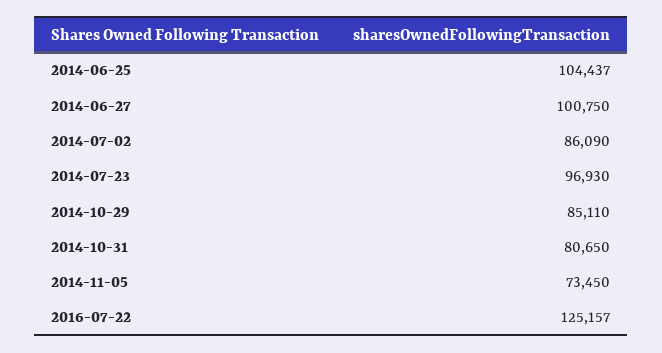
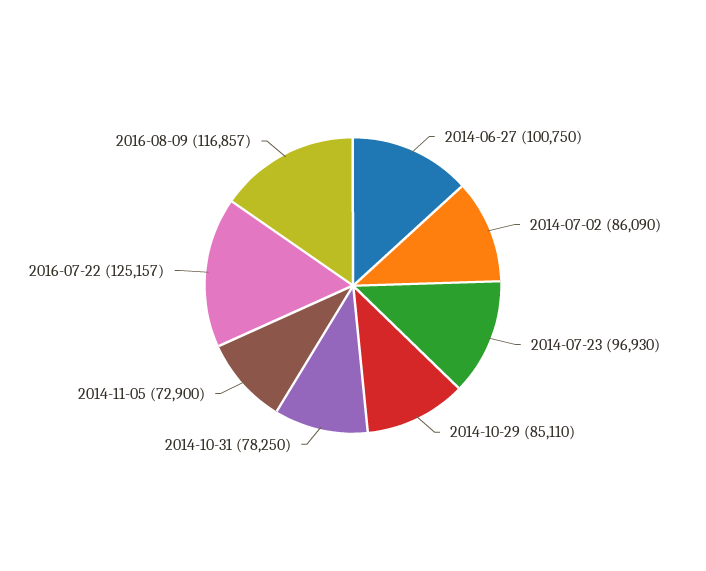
2014-06-25: 104437 -> none
2014-10-31: 80650 -> 78250
2014-11-05: 73450 -> 72900
2016-08-09: none -> 116857

